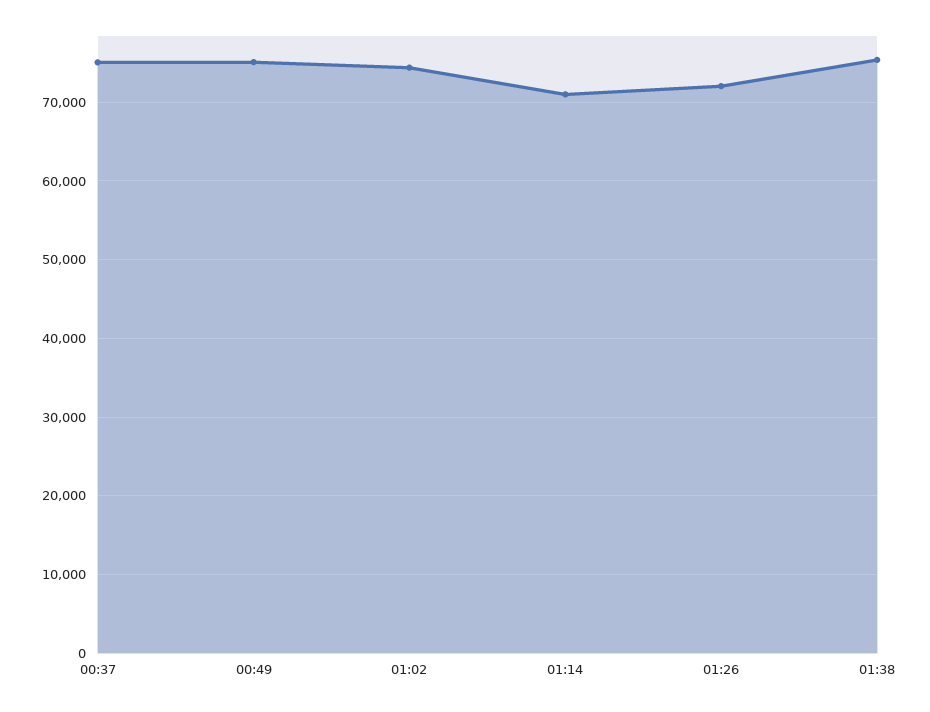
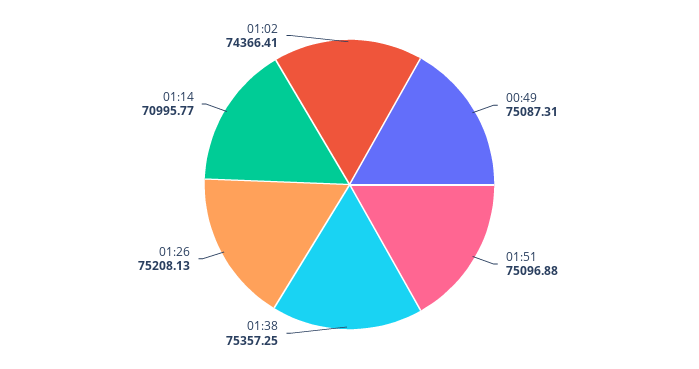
00:37: 75000 -> none
01:26: 72000 -> 75208.13
01:51: none -> 75096.88

